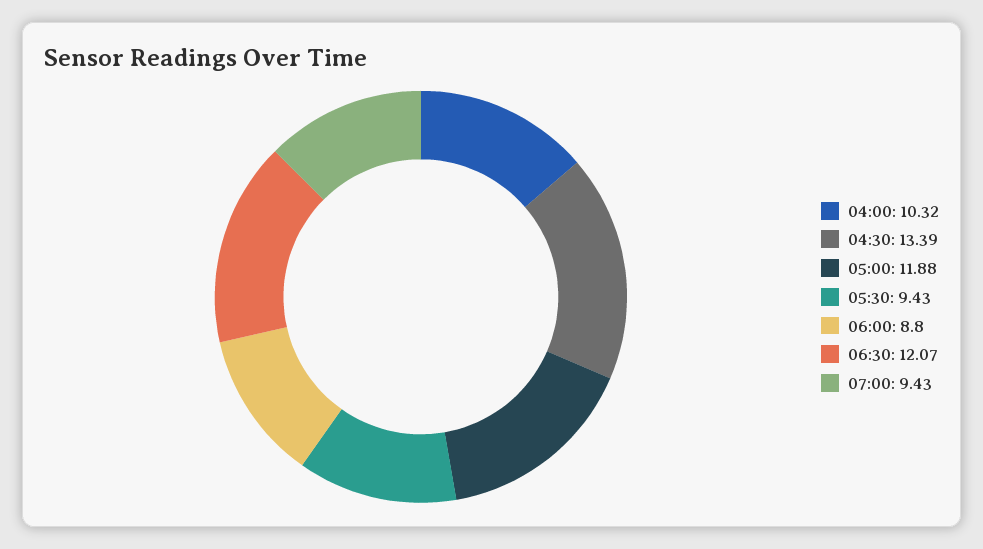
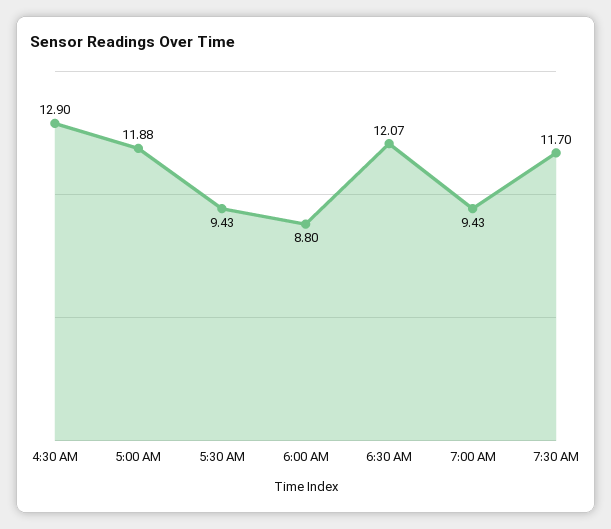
04:00: 10.32 -> none
04:30: 13.39 -> 12.9
7:30 AM: none -> 11.7

